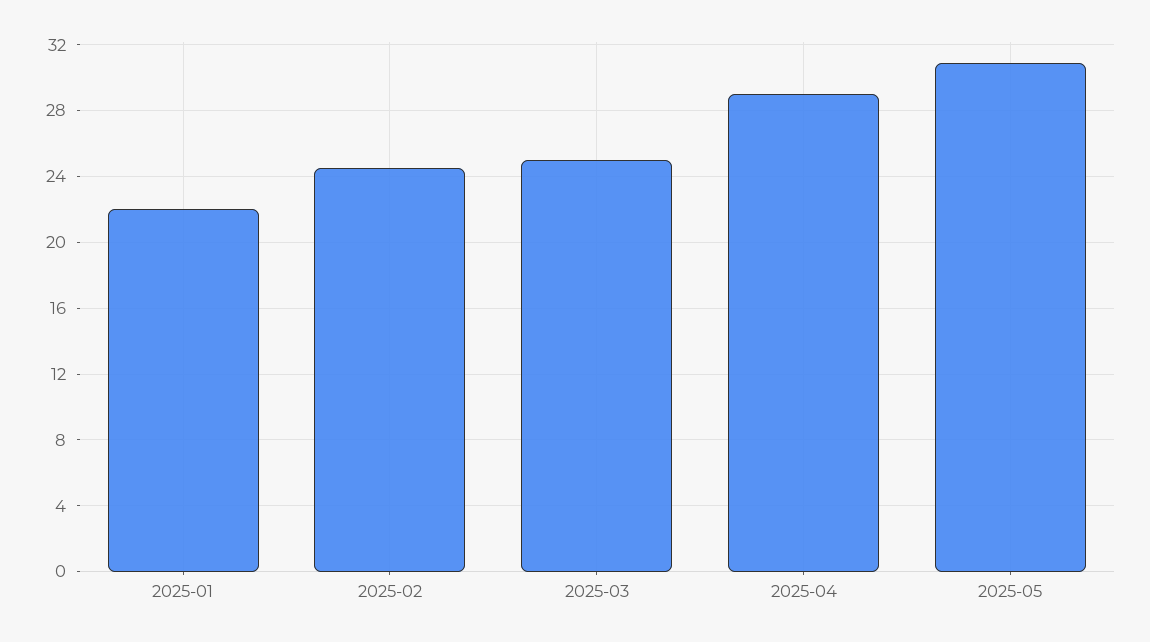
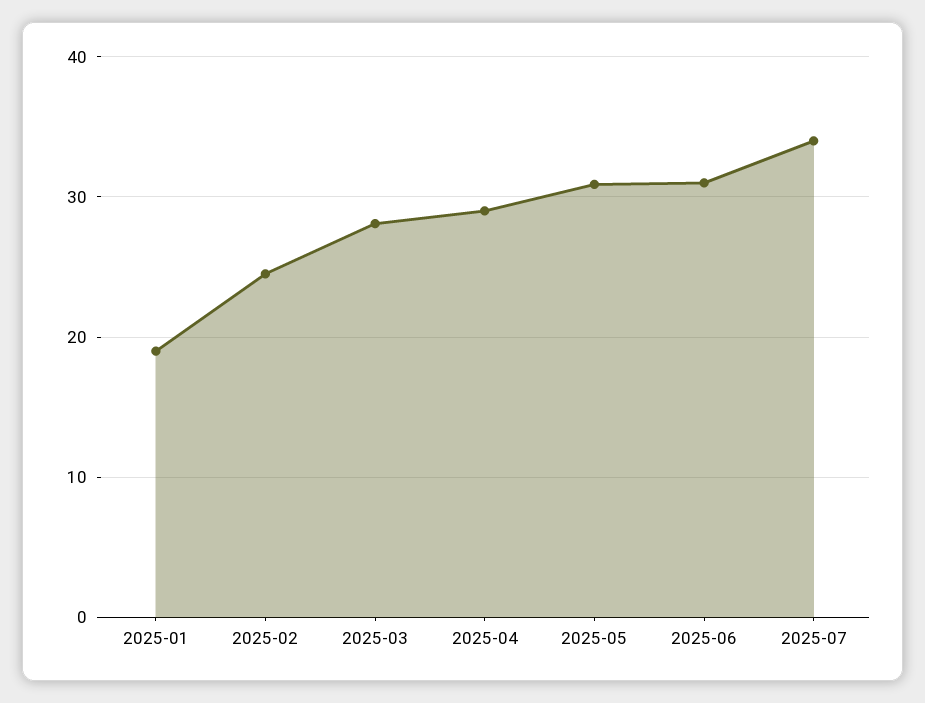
2025-01: 22 -> 19
2025-03: 25 -> 28
2025-06: none -> 31
2025-07: none -> 34

